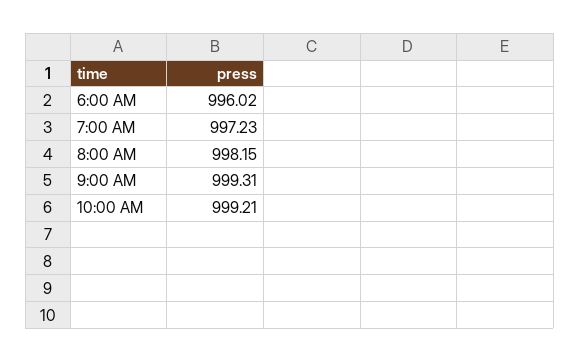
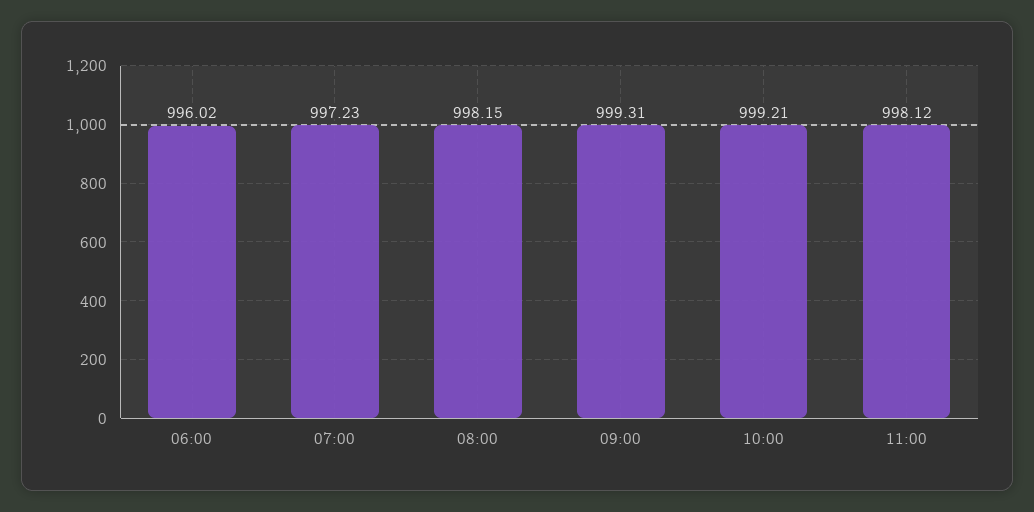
11:00: none -> 998.12

